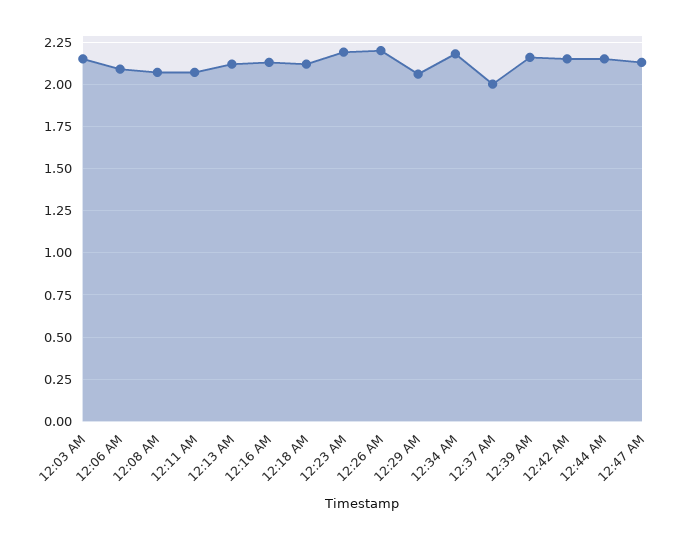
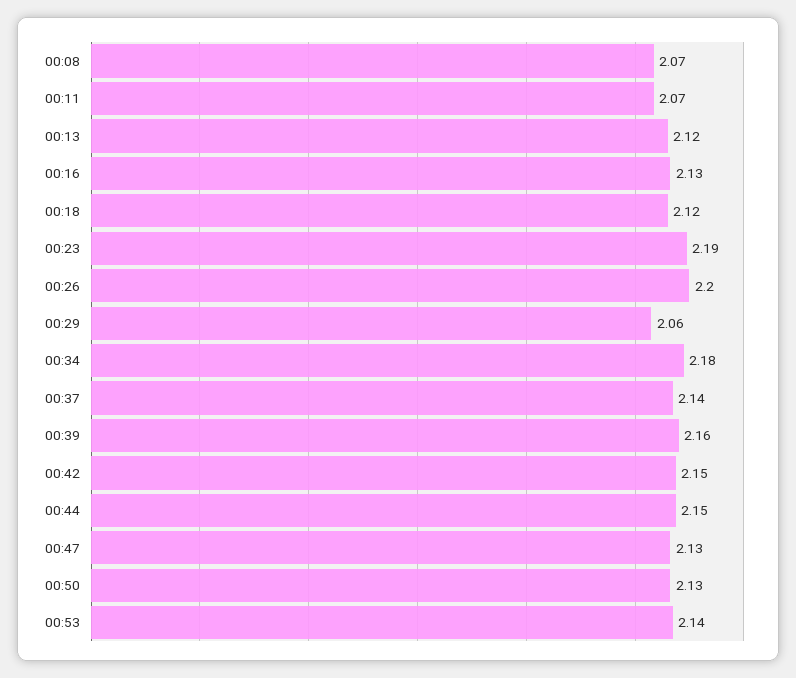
12:03 AM: 2.15 -> none
12:06 AM: 2.1 -> none
12:37 AM: 2 -> 2.14
00:50: none -> 2.13
00:53: none -> 2.14

